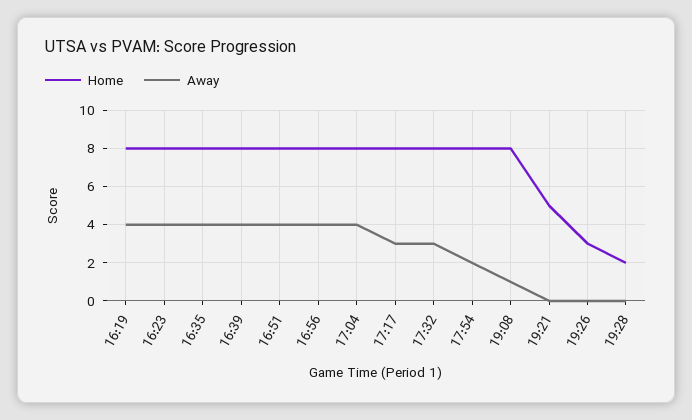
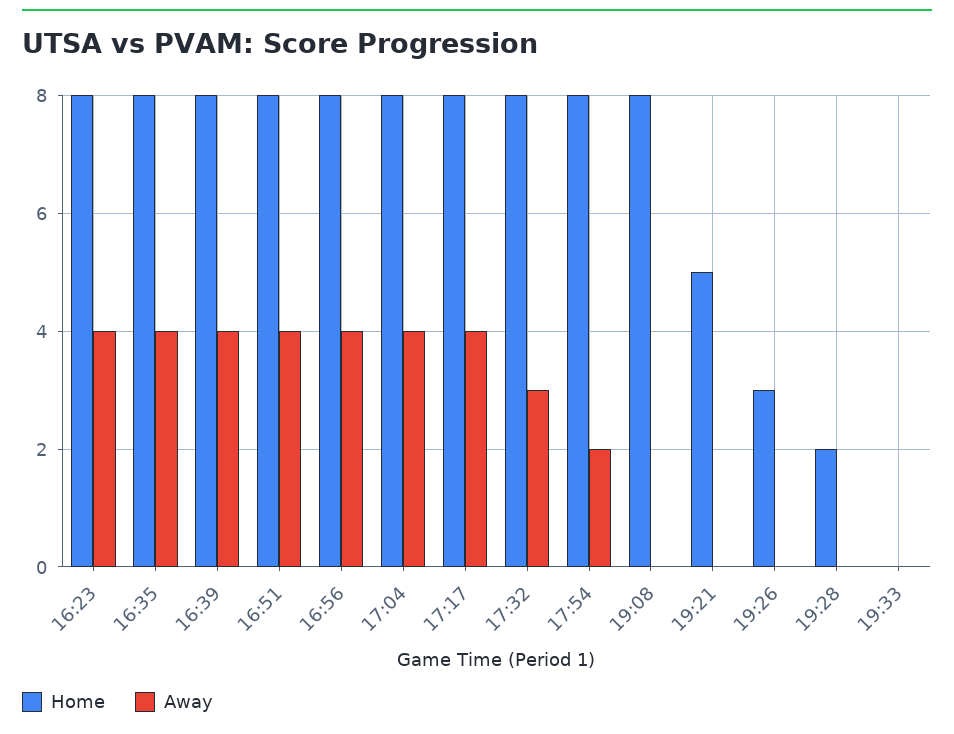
Home, 16:19: 8 -> none
Away, 16:19: 4 -> none
Away, 17:17: 3 -> 4
Away, 19:08: 1 -> 0
Home, 19:33: none -> 0
Away, 19:33: none -> 0

